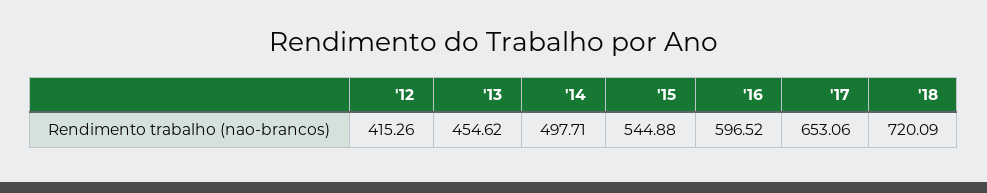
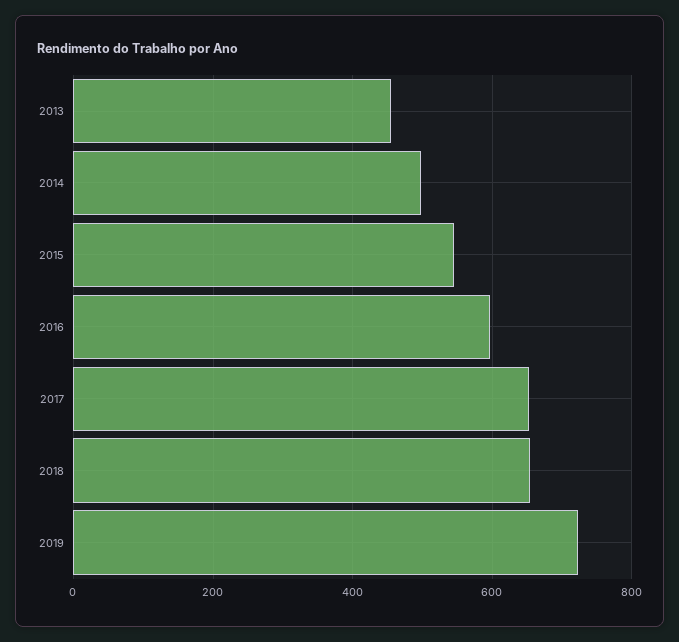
'12: 415.26 -> none
'18: 720.09 -> 660
2019: none -> 720

